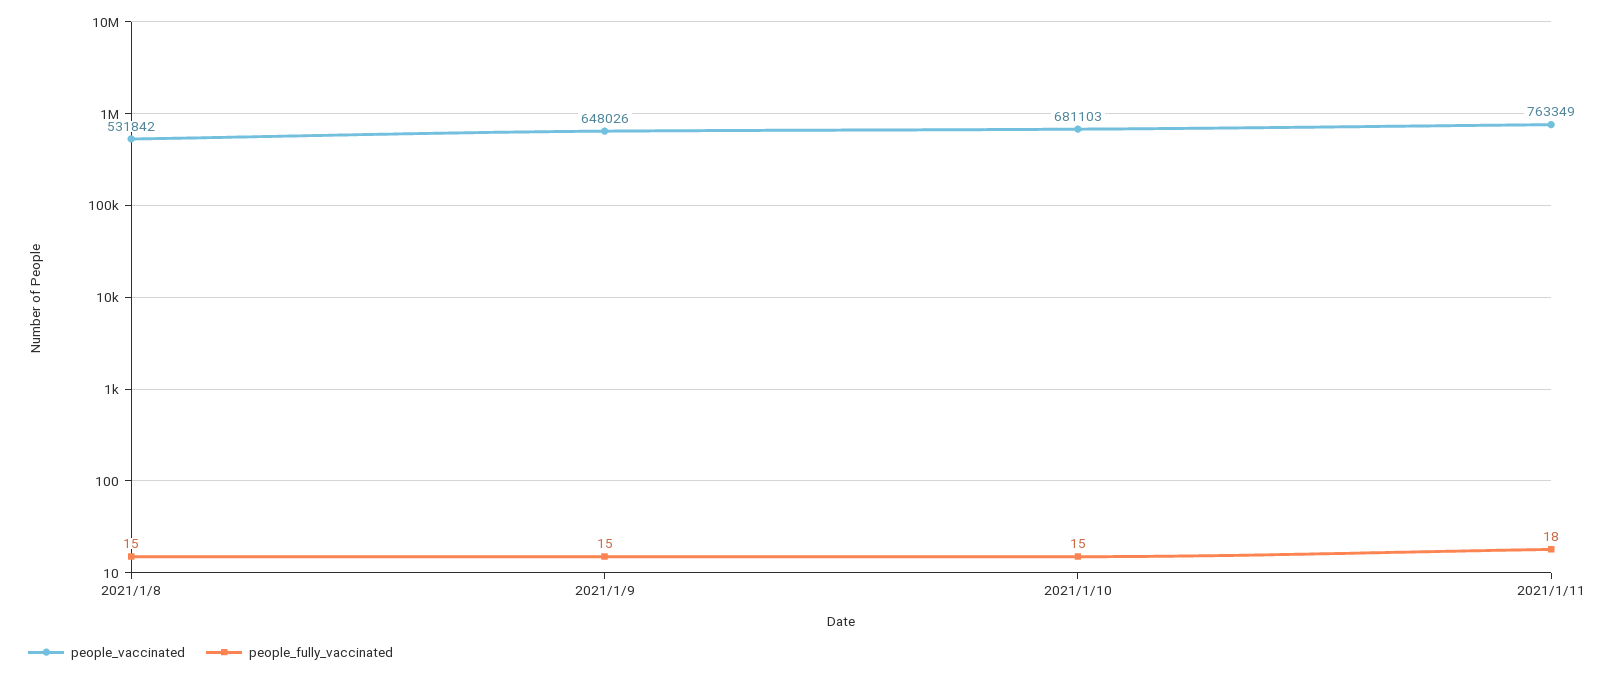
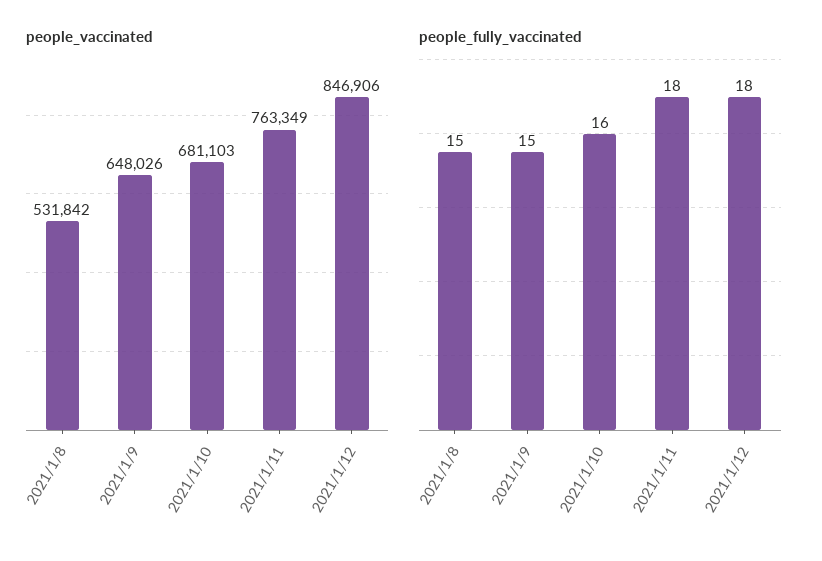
people_fully_vaccinated, 2021/1/10: 15 -> 16
people_vaccinated, 2021/1/12: none -> 846906
people_fully_vaccinated, 2021/1/12: none -> 18

